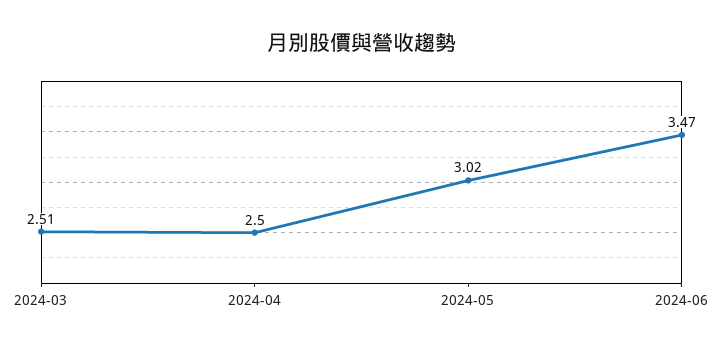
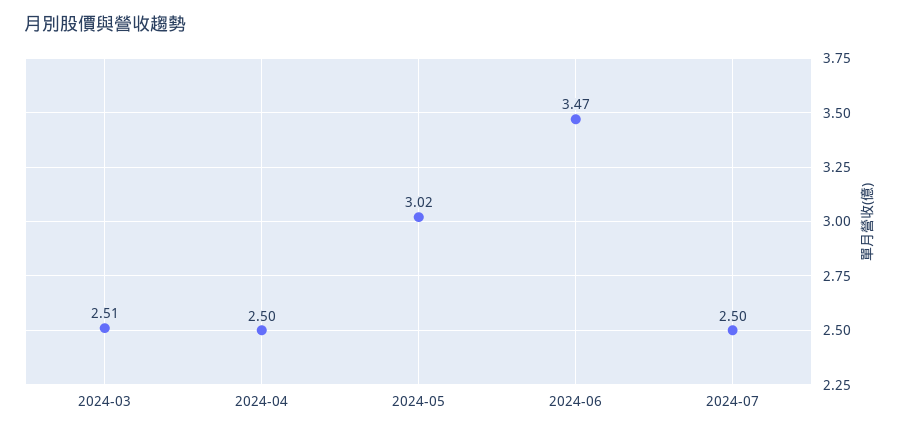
2024-07: none -> 2.5

